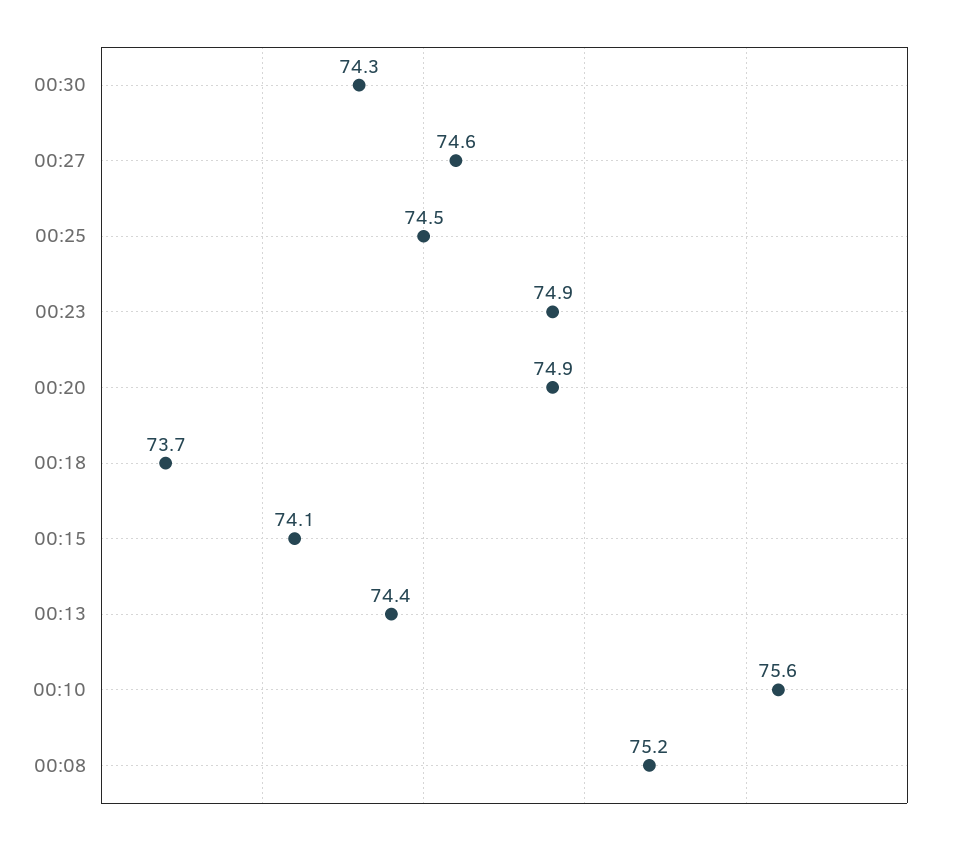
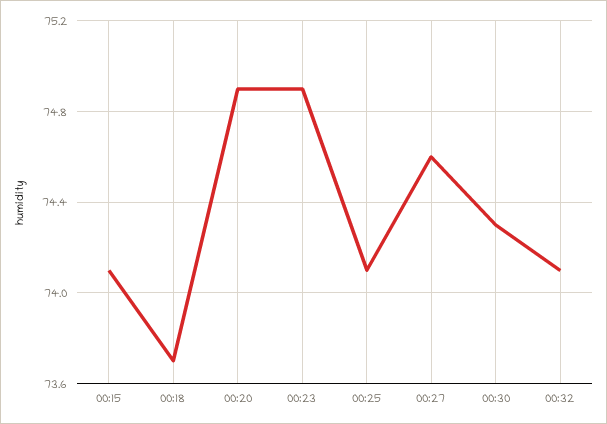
00:25: 74.5 -> 74.1
00:13: 74.4 -> none
00:10: 75.6 -> none
00:08: 75.2 -> none
00:32: none -> 74.1

